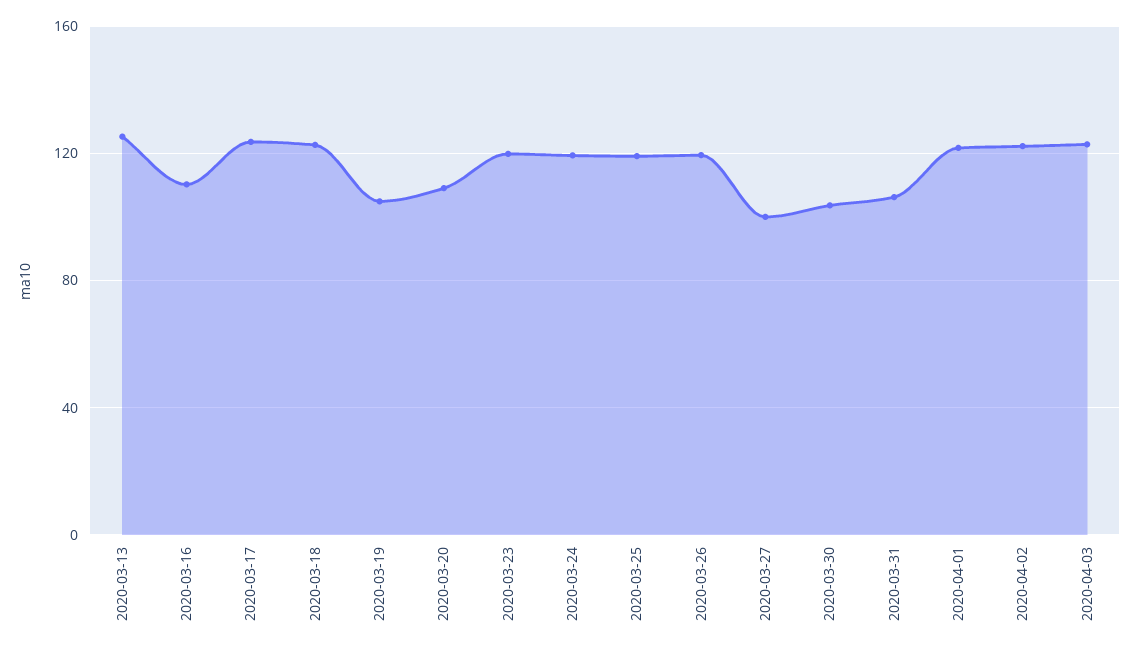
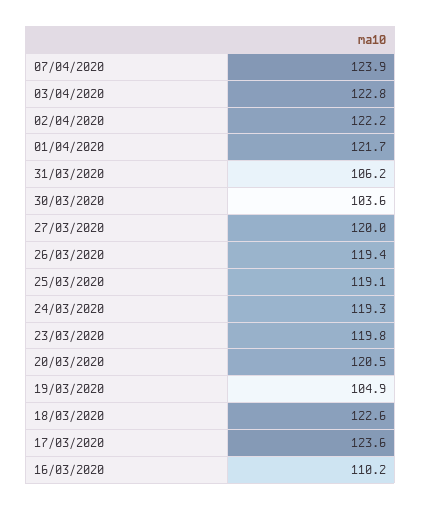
2020-03-13: 125 -> none
2020-03-20: 110 -> 120.5
2020-03-27: 100 -> 120
07/04/2020: none -> 123.9

